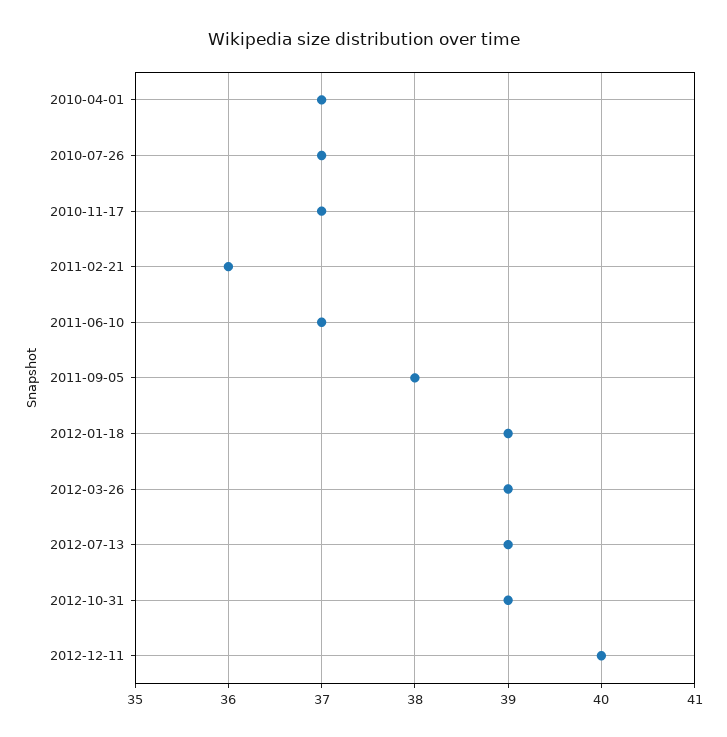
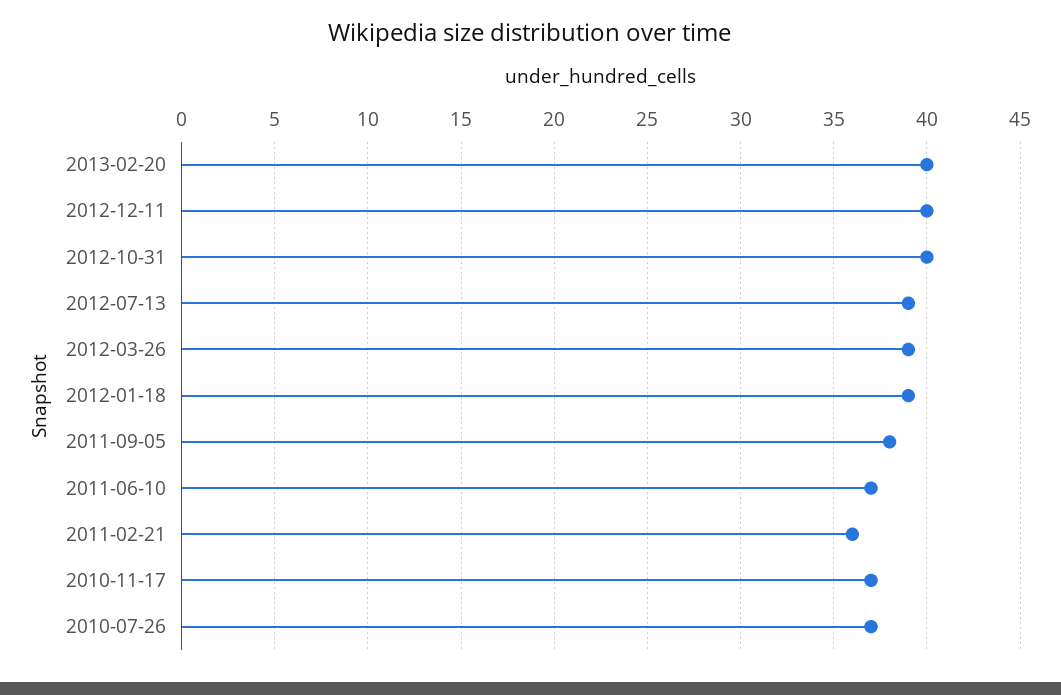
2010-04-01: 37 -> none
2012-10-31: 39 -> 40
2013-02-20: none -> 40

